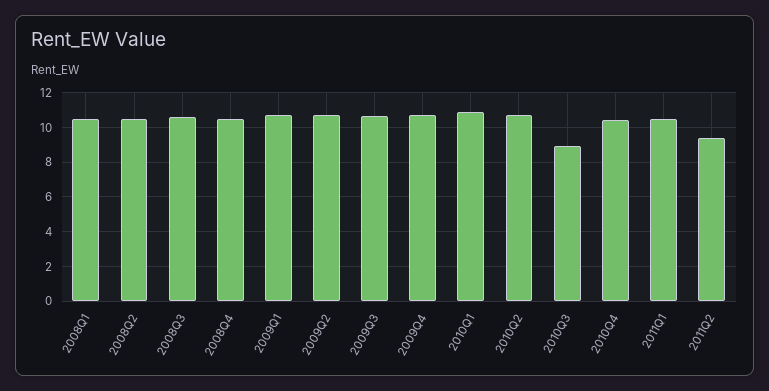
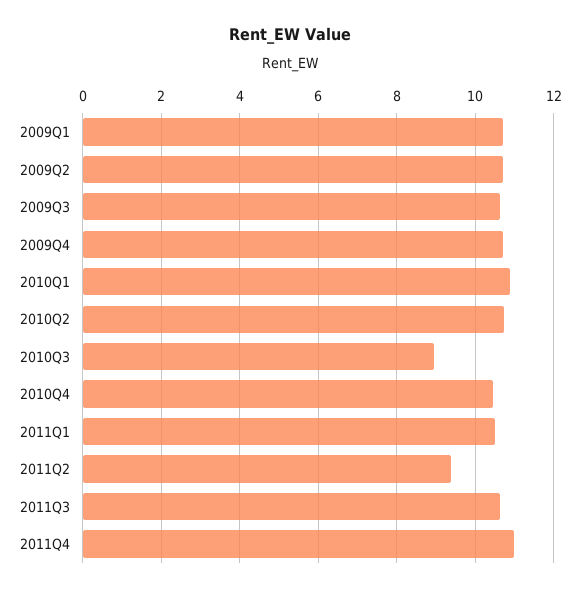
2008Q1: 10.5 -> none
2008Q2: 10.5 -> none
2008Q3: 10.5 -> none
2008Q4: 10.5 -> none
2011Q3: none -> 10.6
2011Q4: none -> 11

